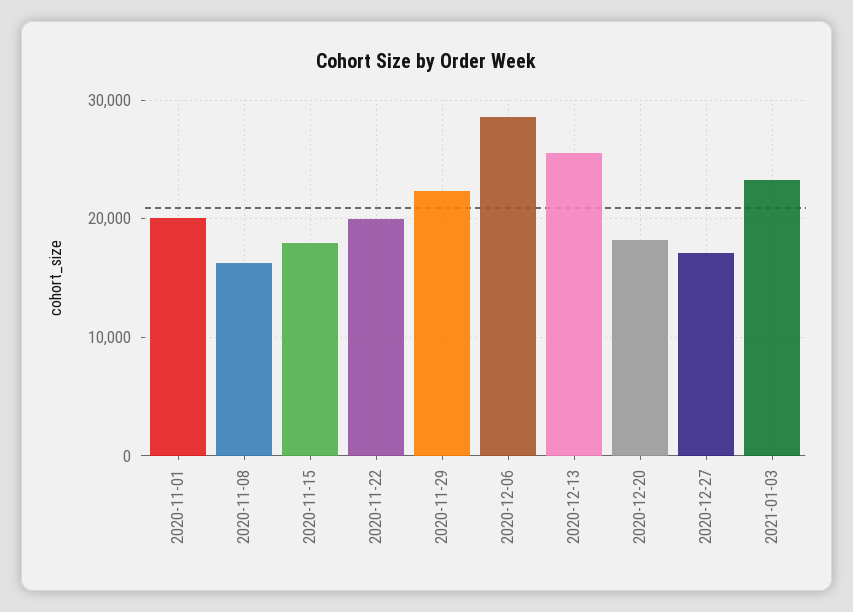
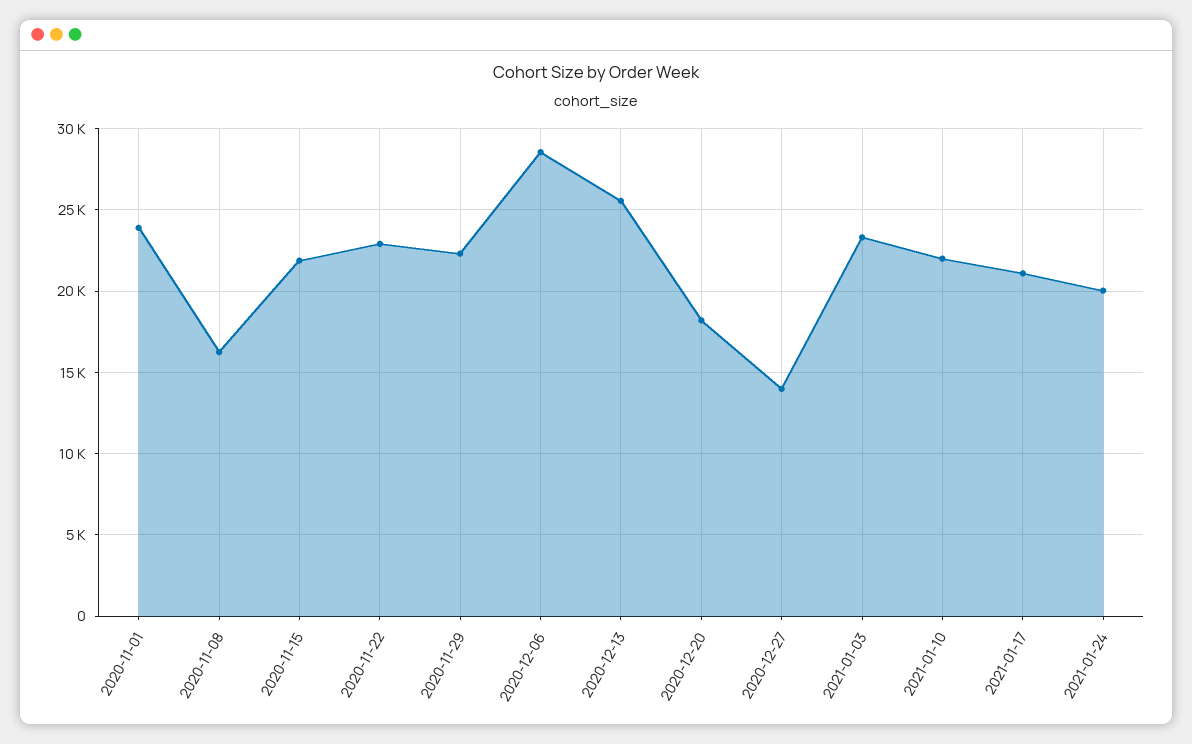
2020-11-01: 20000 -> 24000
2020-11-15: 18000 -> 22000
2020-11-22: 20000 -> 23000
2020-12-27: 17000 -> 14000
2021-01-10: none -> 22000
2021-01-17: none -> 21000
2021-01-24: none -> 20000

